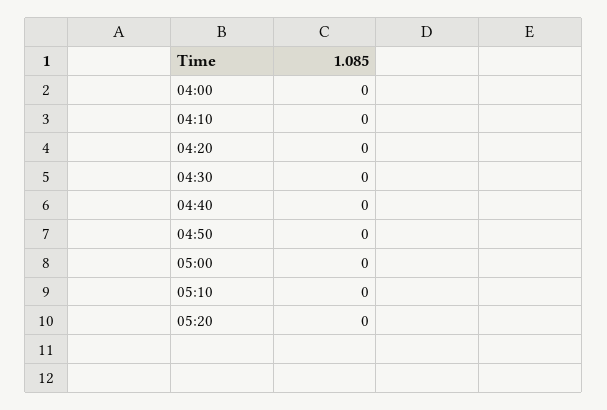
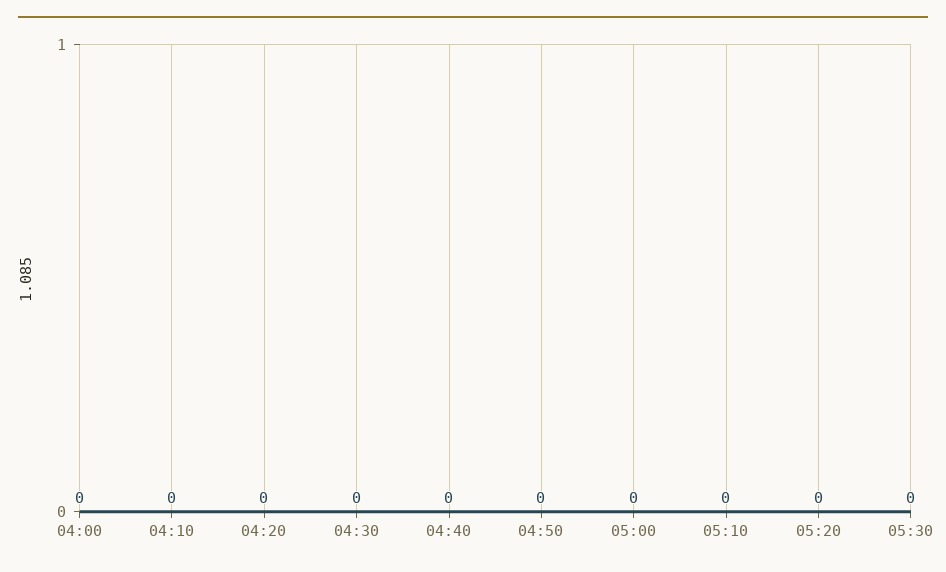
05:30: none -> 0

